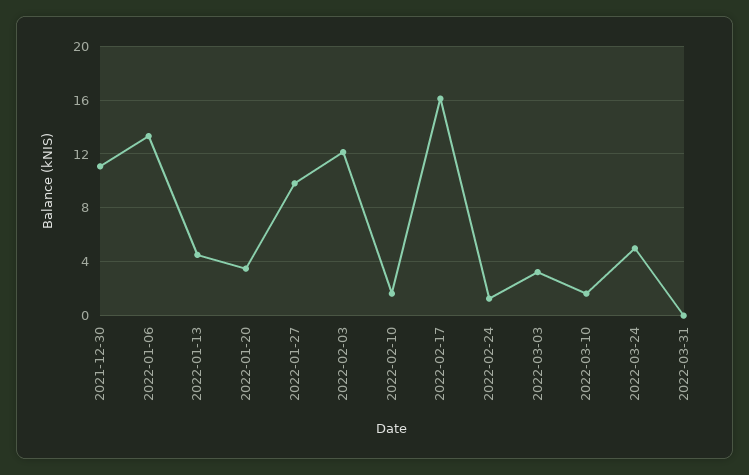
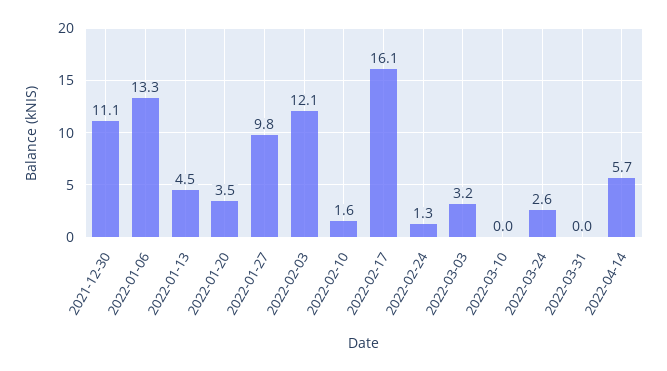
2022-03-10: 1.5 -> 0
2022-03-24: 5 -> 2.6
2022-04-14: none -> 5.7

